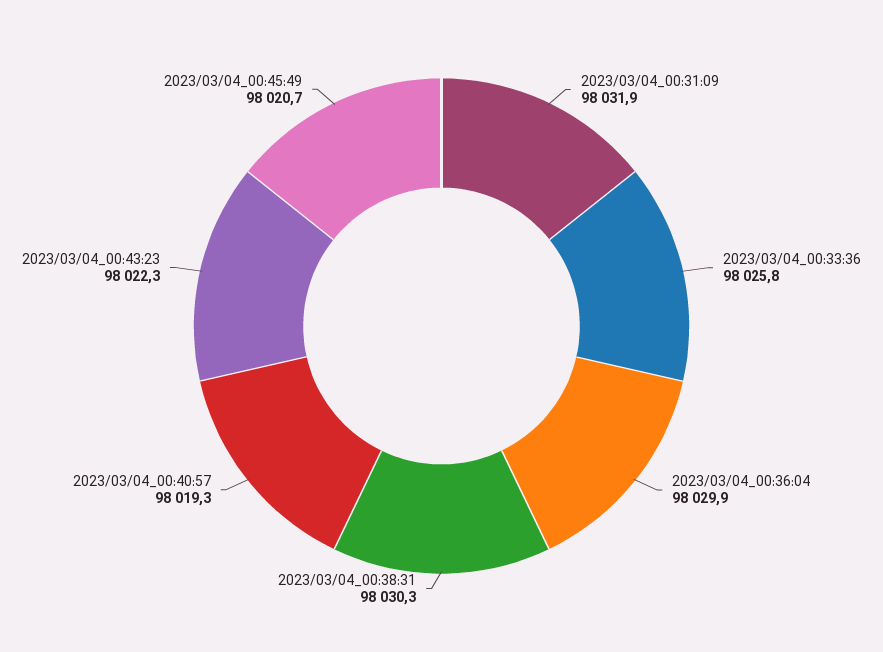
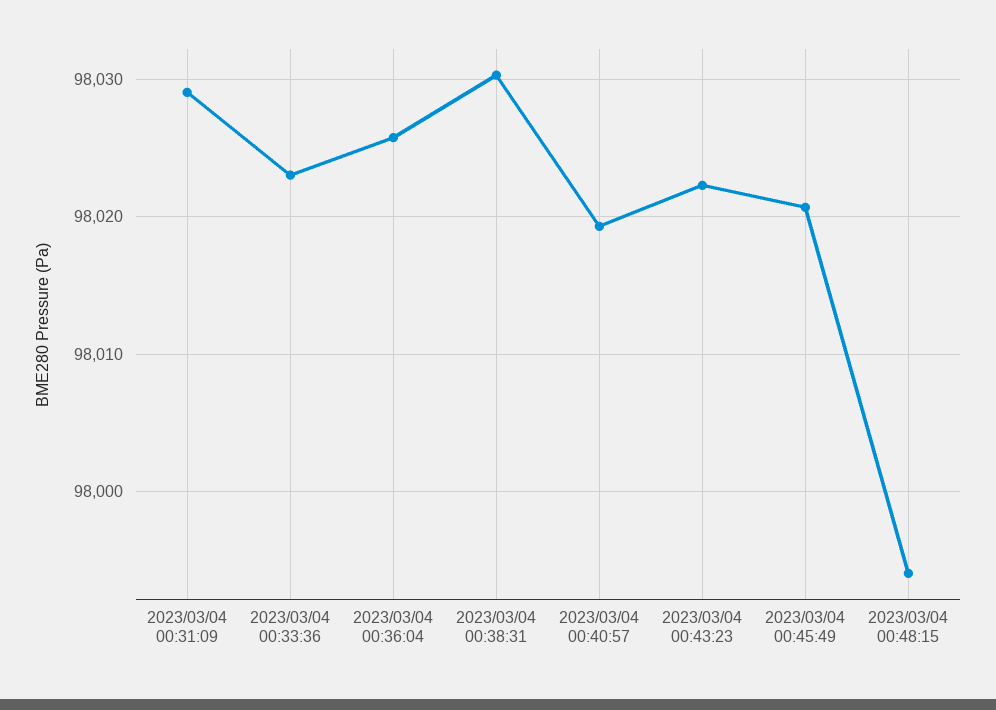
2023/03/04_00:31:09: 98031.9 -> 98029
2023/03/04_00:33:36: 98025.8 -> 98023
2023/03/04_00:36:04: 98029.9 -> 98026
2023/03/04 00:48:15: none -> 97994

